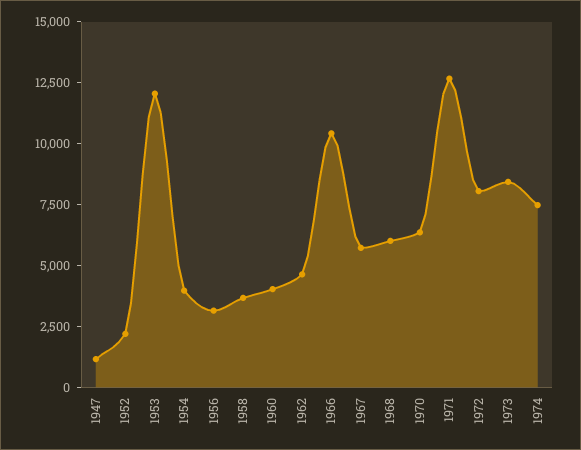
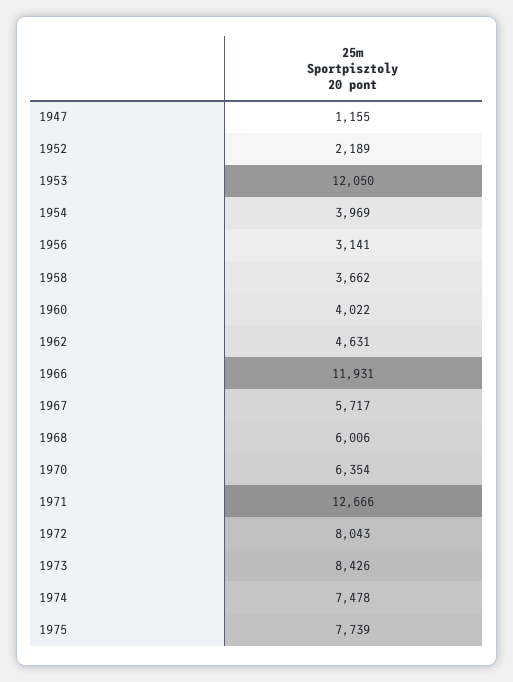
1966: 10500 -> 11931
1975: none -> 7739

